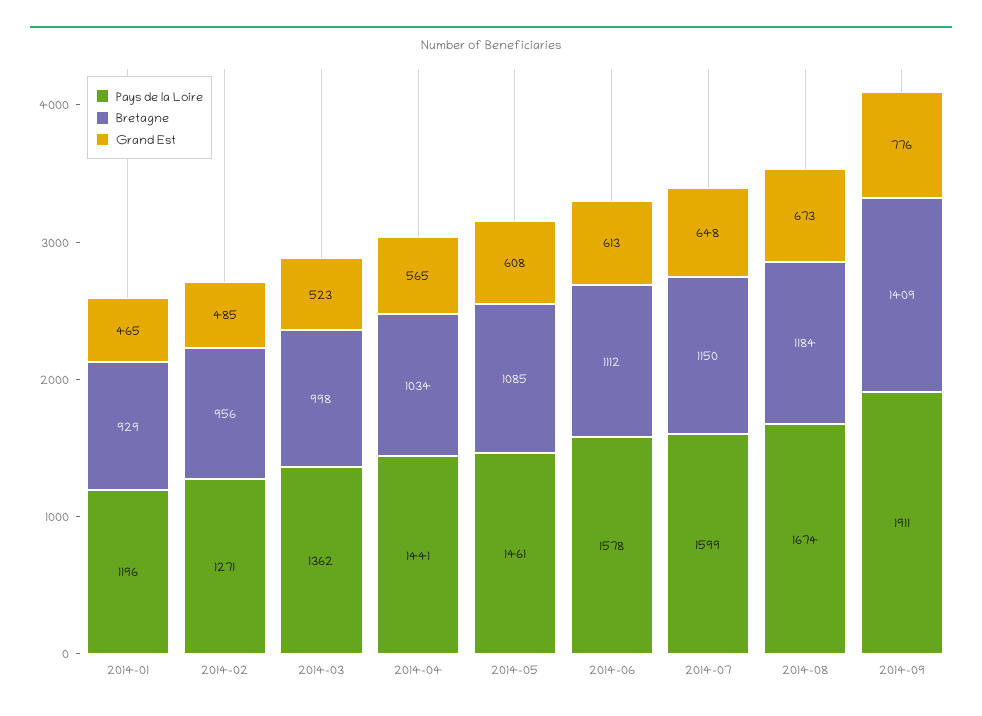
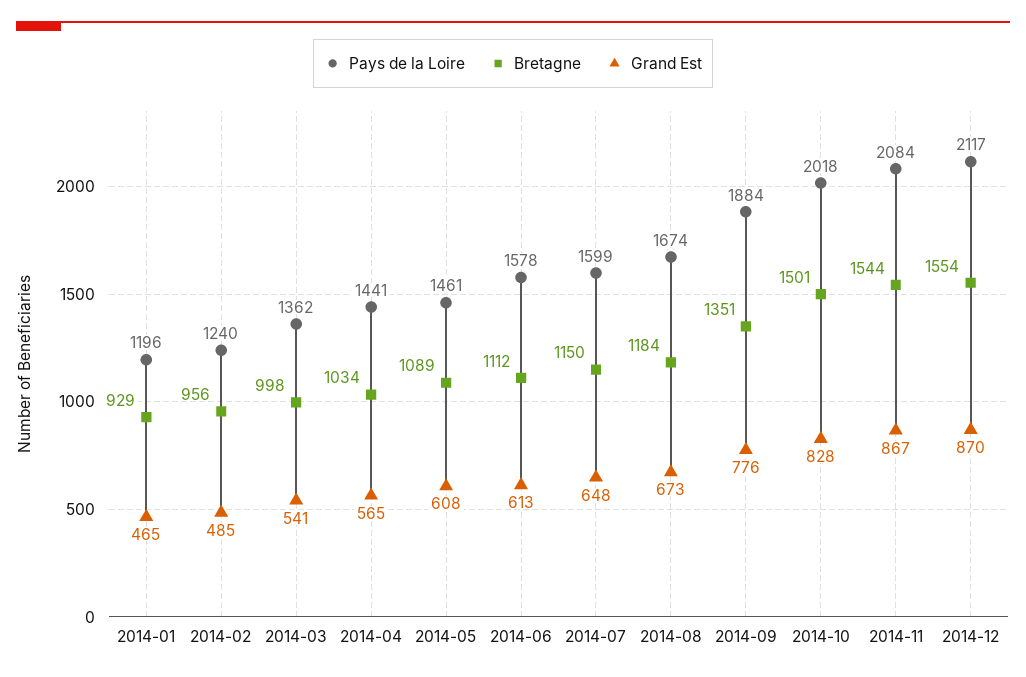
Pays de la Loire, 2014-02: 1271 -> 1240
Grand Est, 2014-03: 523 -> 541
Bretagne, 2014-05: 1085 -> 1089
Pays de la Loire, 2014-09: 1911 -> 1884
Bretagne, 2014-09: 1409 -> 1351
Pays de la Loire, 2014-10: none -> 2018
Bretagne, 2014-10: none -> 1501
Grand Est, 2014-10: none -> 828
Pays de la Loire, 2014-11: none -> 2084
Bretagne, 2014-11: none -> 1544
Grand Est, 2014-11: none -> 867
Pays de la Loire, 2014-12: none -> 2117
Bretagne, 2014-12: none -> 1554
Grand Est, 2014-12: none -> 870

